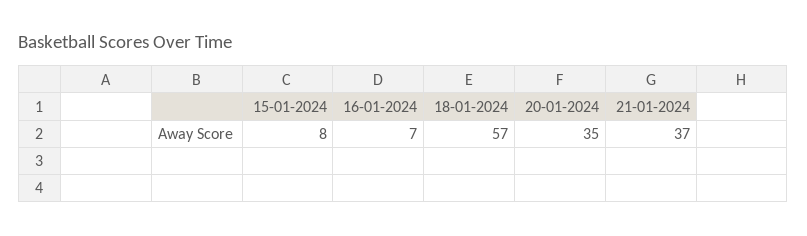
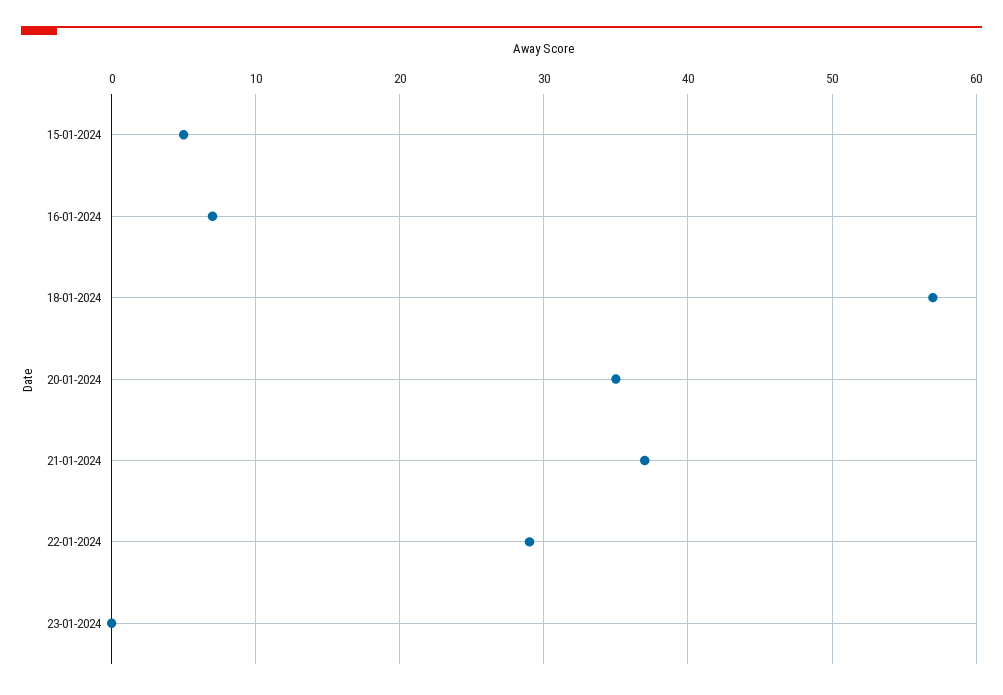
15-01-2024: 8 -> 5
22-01-2024: none -> 29
23-01-2024: none -> 0

